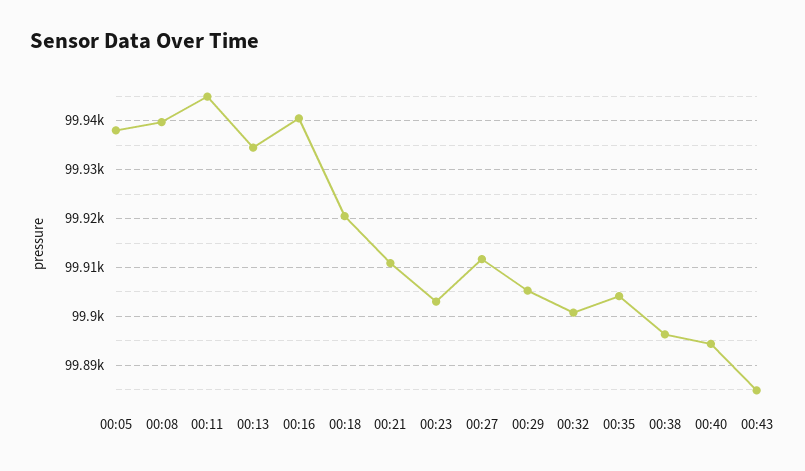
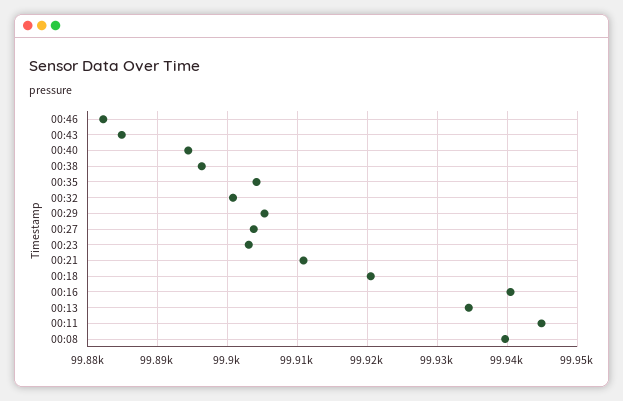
00:05: 99938 -> none
00:27: 99912 -> 99904
00:46: none -> 99882

